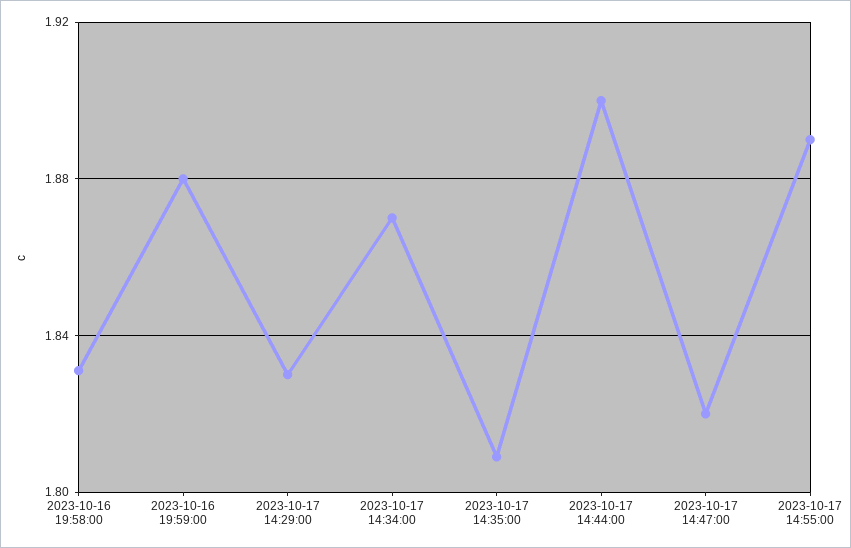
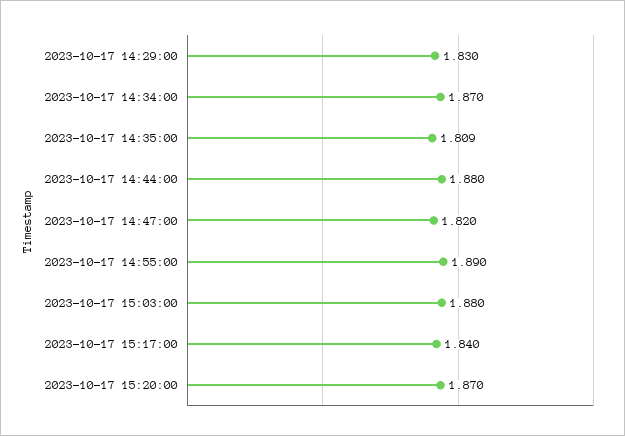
2023-10-16 19:58:00: 1.83 -> none
2023-10-16 19:59:00: 1.88 -> none
2023-10-17 14:44:00: 1.9 -> 1.88
2023-10-17 15:03:00: none -> 1.88
2023-10-17 15:17:00: none -> 1.84
2023-10-17 15:20:00: none -> 1.87

